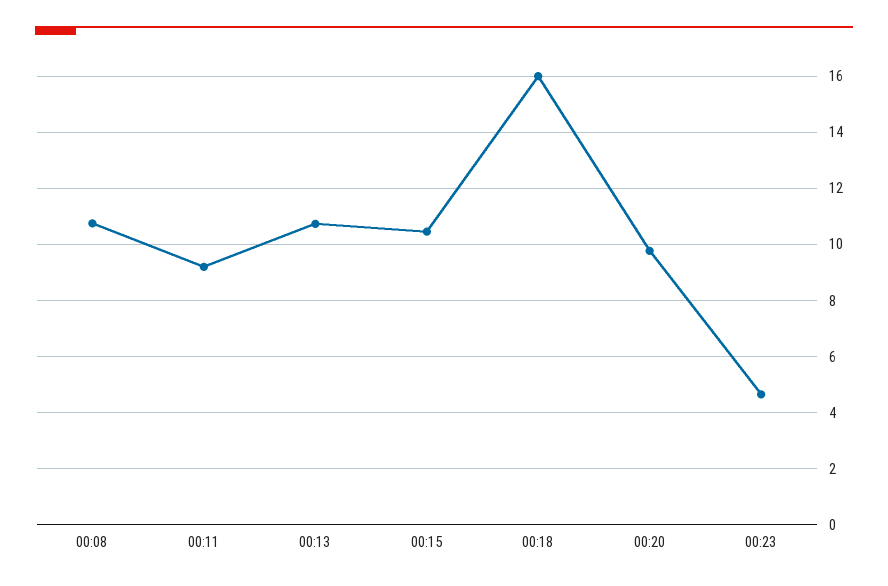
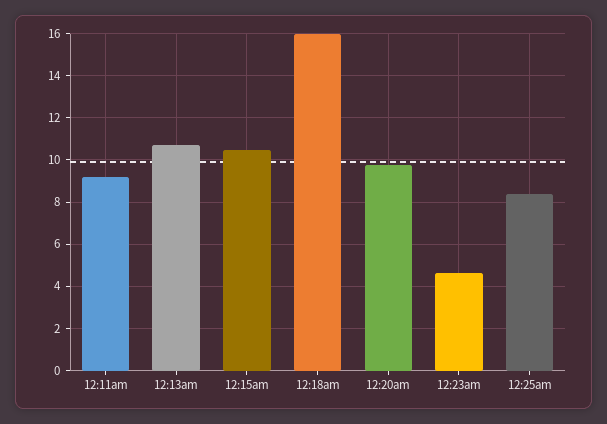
00:08: 10.75 -> none
12:25am: none -> 8.5

